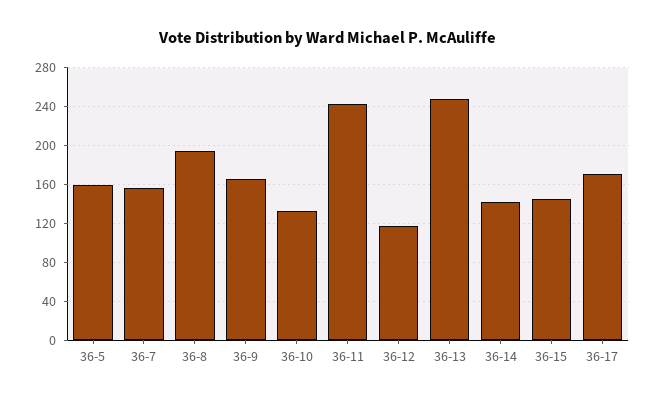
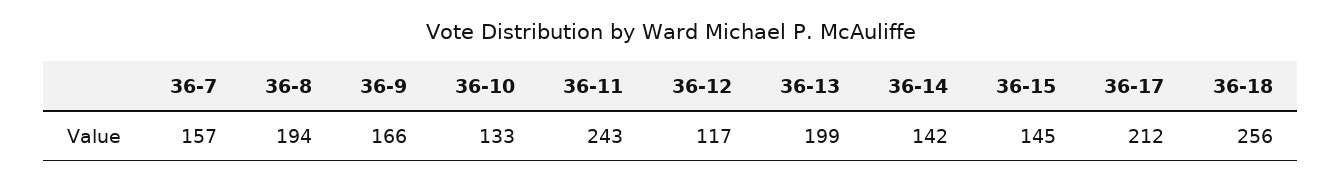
36-5: 160 -> none
36-13: 250 -> 199
36-17: 170 -> 212
36-18: none -> 256

